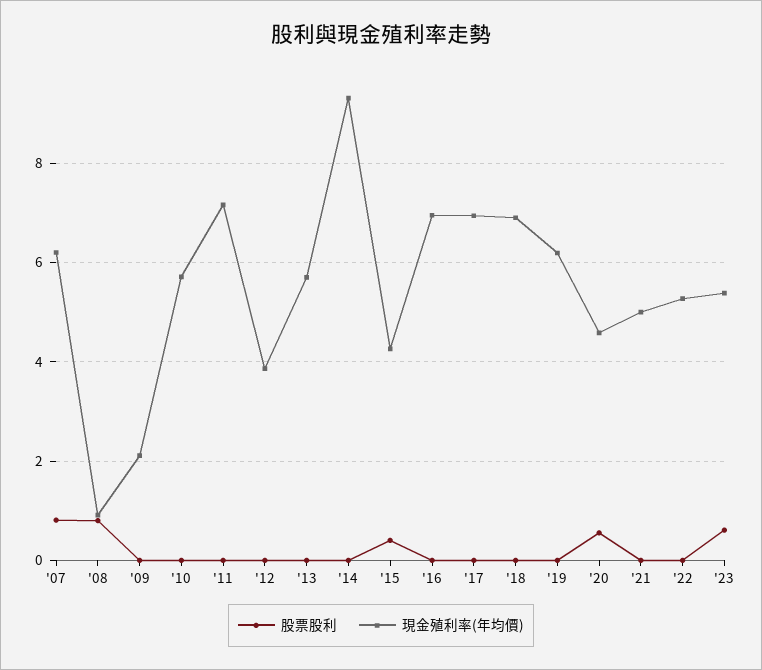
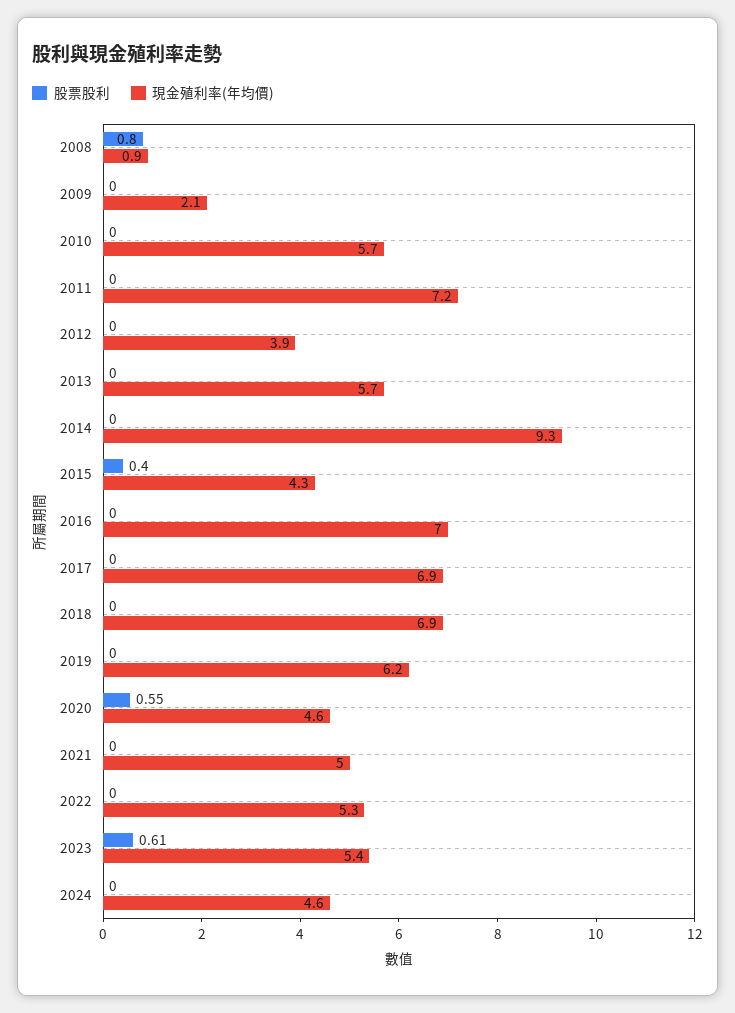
股票股利, '07: 0.8 -> none
現金殖利率(年均價), '07: 6.2 -> none
股票股利, 2024: none -> 0
現金殖利率(年均價), 2024: none -> 4.6

